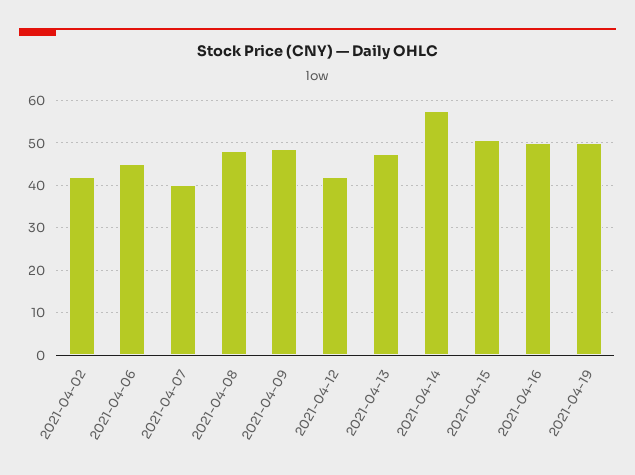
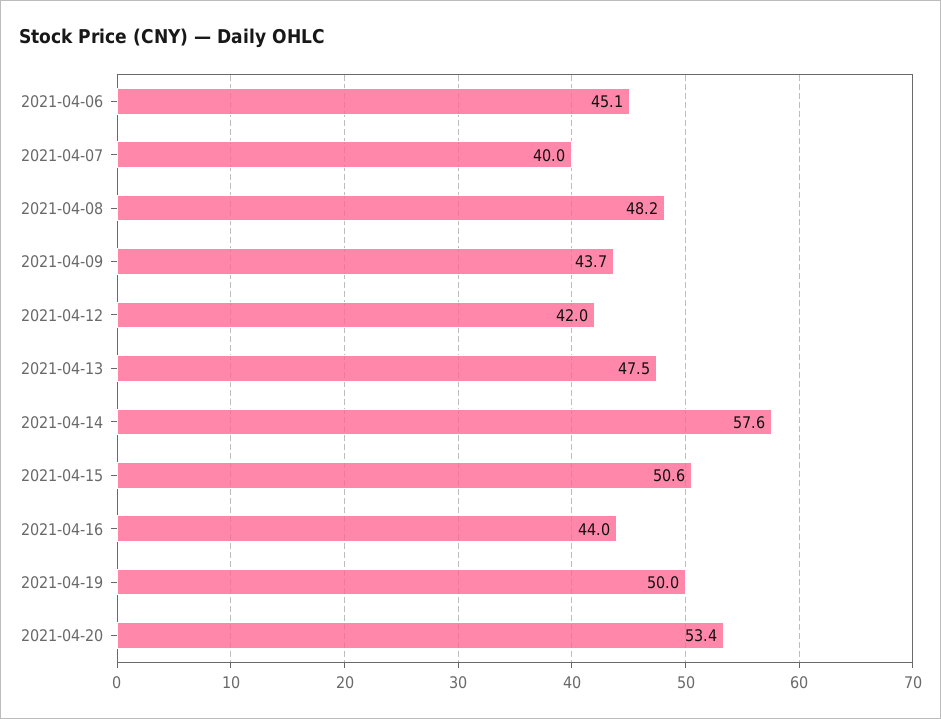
2021-04-02: 42 -> none
2021-04-09: 48 -> 43.7
2021-04-16: 50 -> 44
2021-04-20: none -> 53.4

